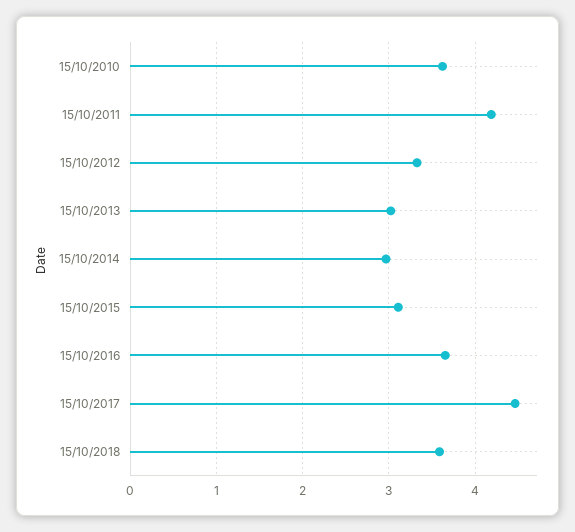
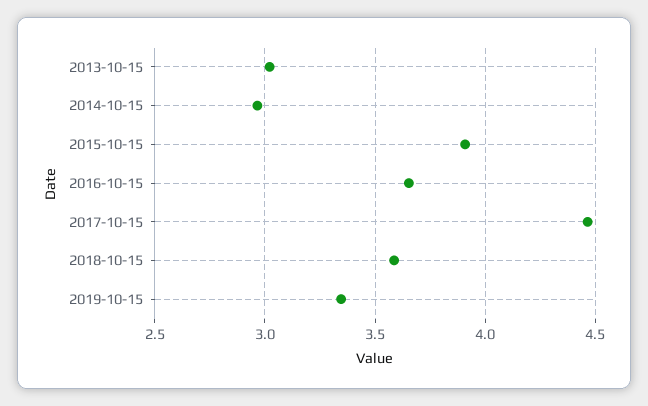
15/10/2010: 3.6 -> none
15/10/2011: 4.2 -> none
15/10/2012: 3.3 -> none
15/10/2015: 3.1 -> 3.9
2019-10-15: none -> 3.35

